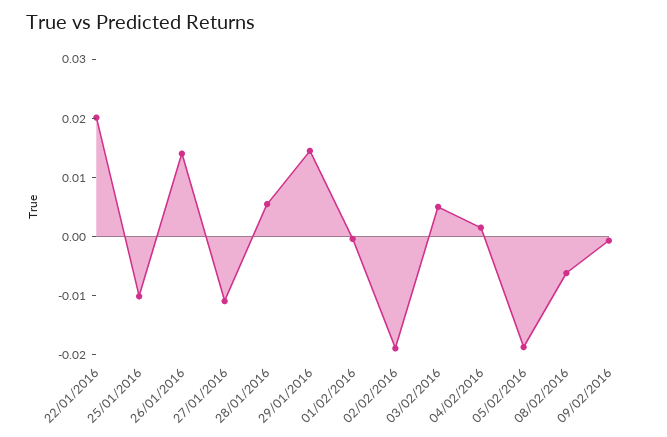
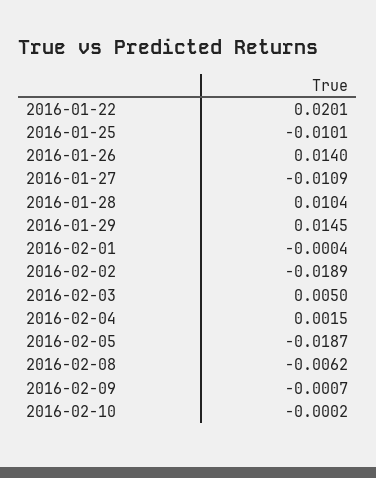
28/01/2016: 0.006 -> 0.0104
2016-02-10: none -> -0.0002

